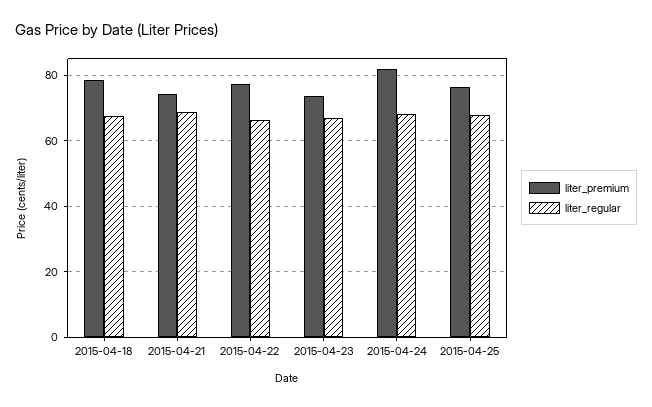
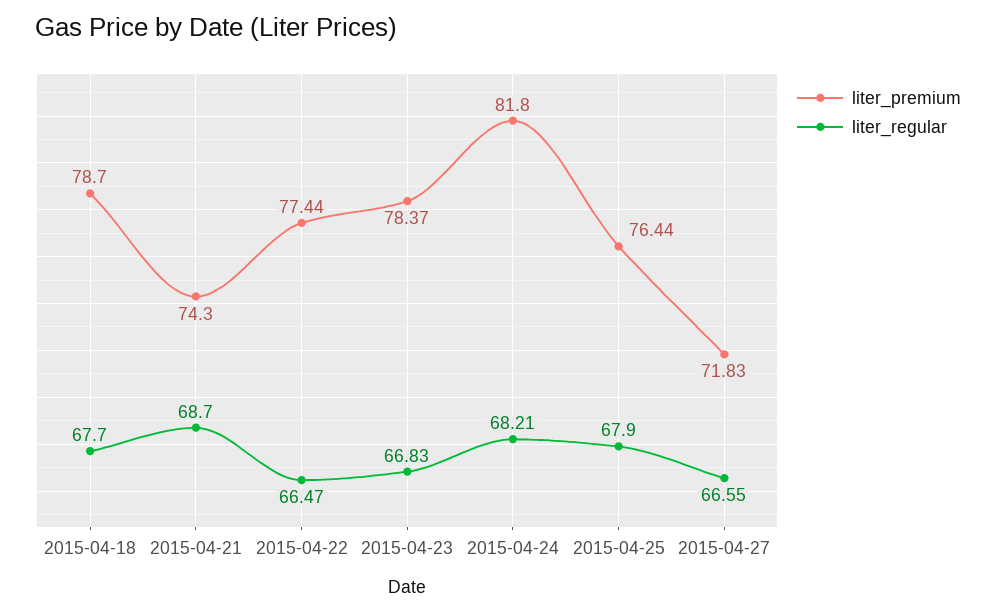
liter_premium, 2015-04-23: 74 -> 78.37
liter_premium, 2015-04-27: none -> 71.83
liter_regular, 2015-04-27: none -> 66.55

